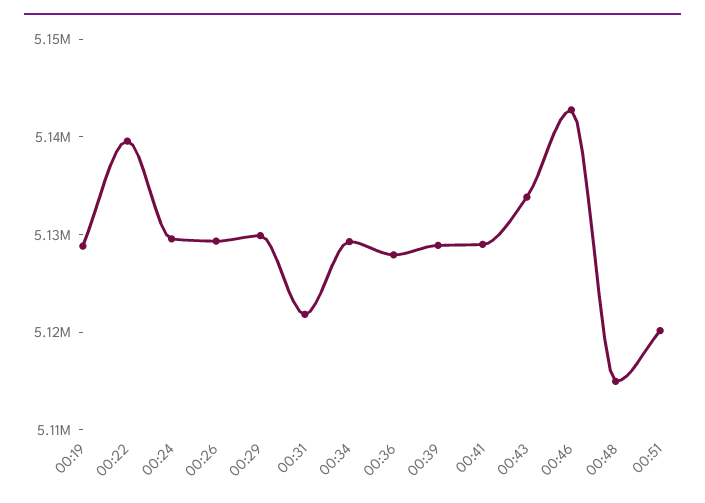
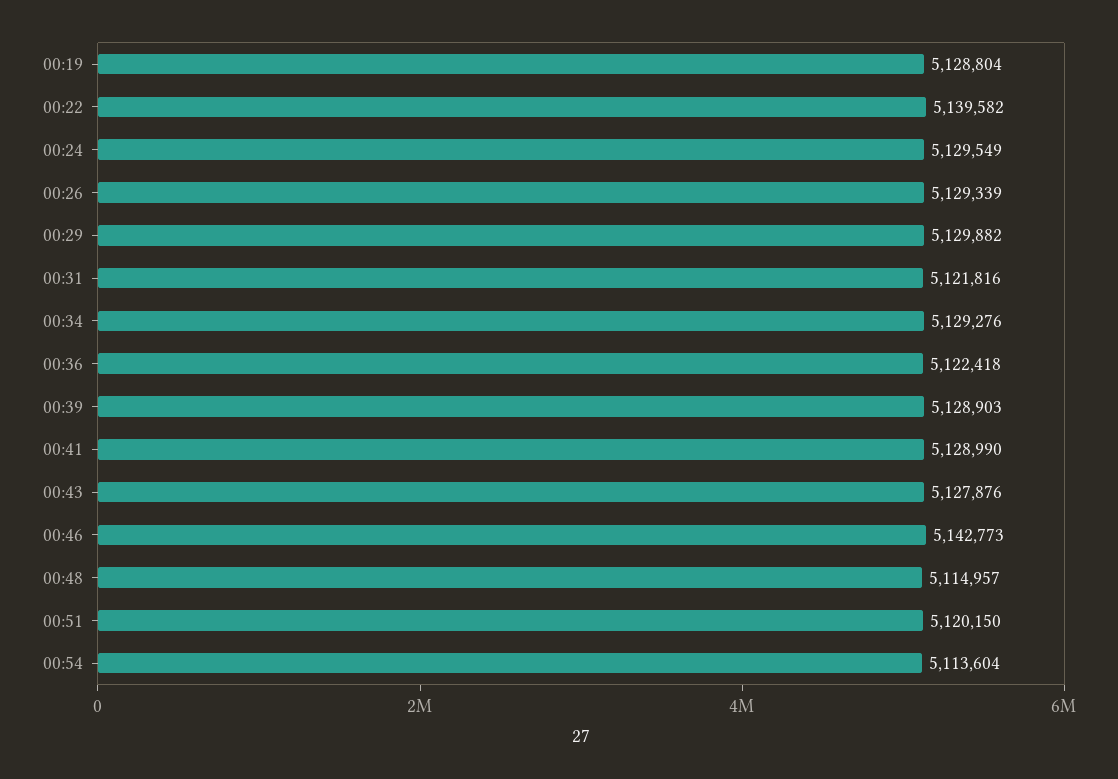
00:36: 5128000 -> 5122418
00:43: 5134000 -> 5127876
00:54: none -> 5113604

